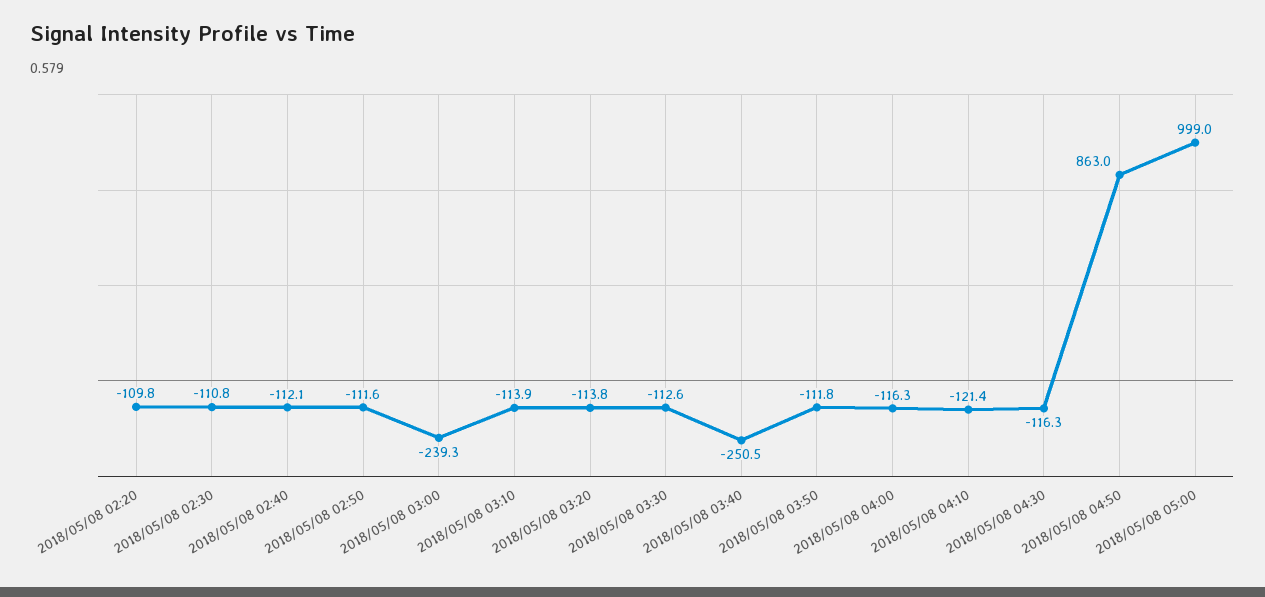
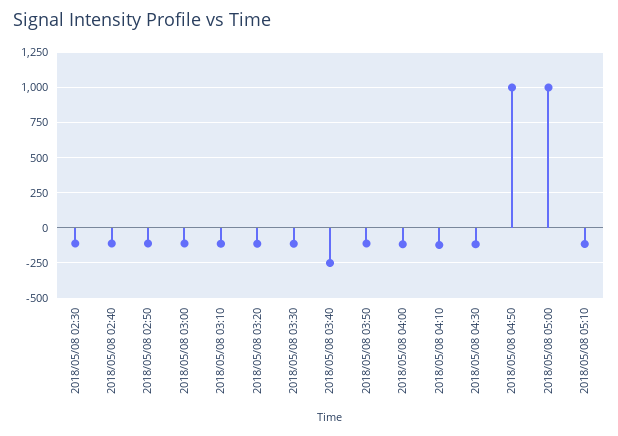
2018/05/08 02:20: -109.8 -> none
2018/05/08 03:00: -239.3 -> -100
2018/05/08 04:50: 863 -> 1000
2018/05/08 05:10: none -> -100

